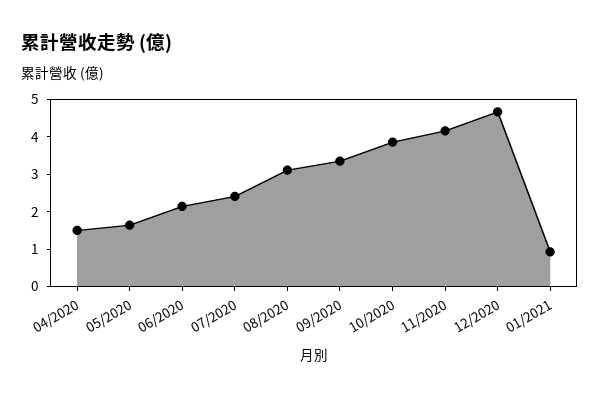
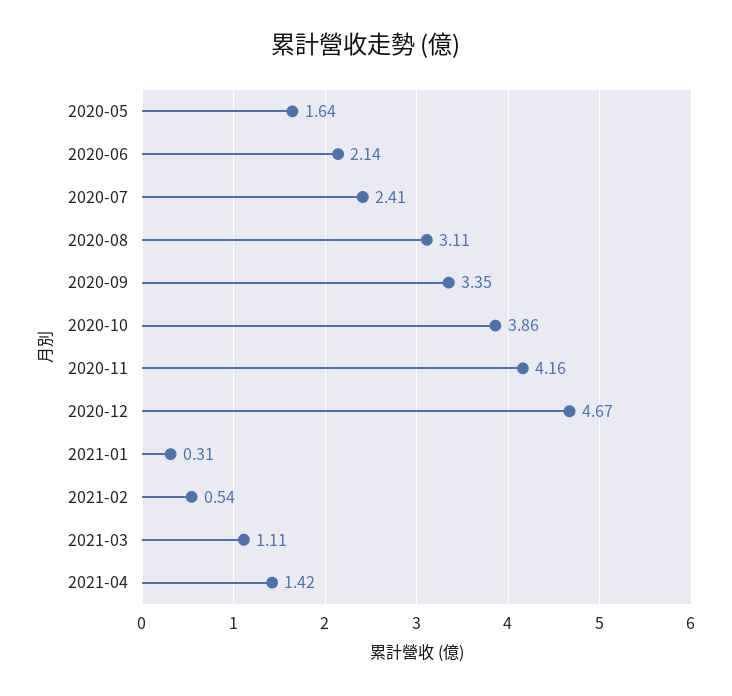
04/2020: 1.5 -> none
01/2021: 1 -> 0.31
2021-02: none -> 0.54
2021-03: none -> 1.11
2021-04: none -> 1.42

